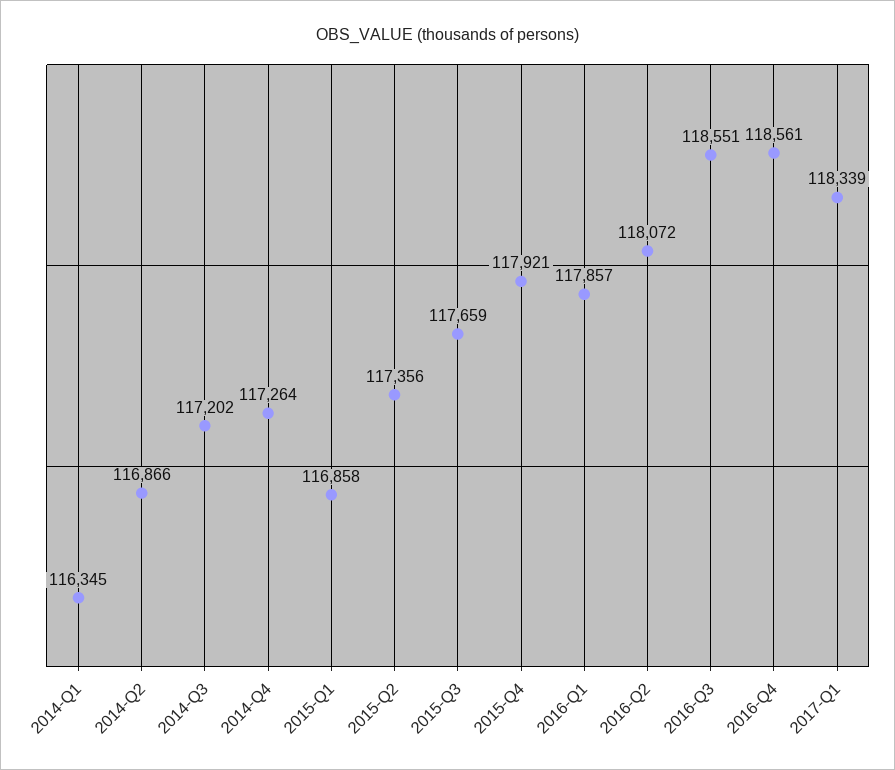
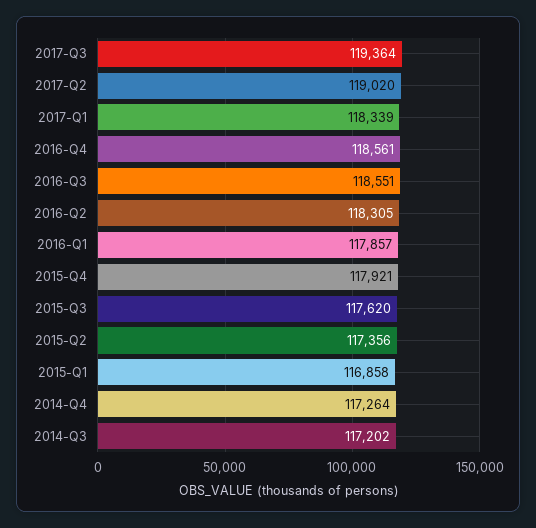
2014-Q1: 116345 -> none
2014-Q2: 116866 -> none
2015-Q3: 117659 -> 117620
2016-Q2: 118072 -> 118305
2017-Q3: none -> 119364
2017-Q2: none -> 119020

